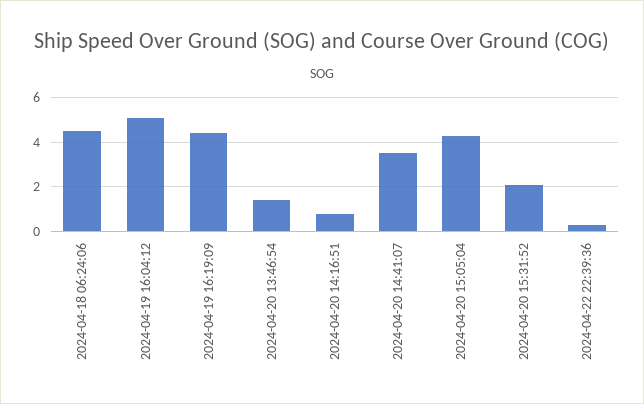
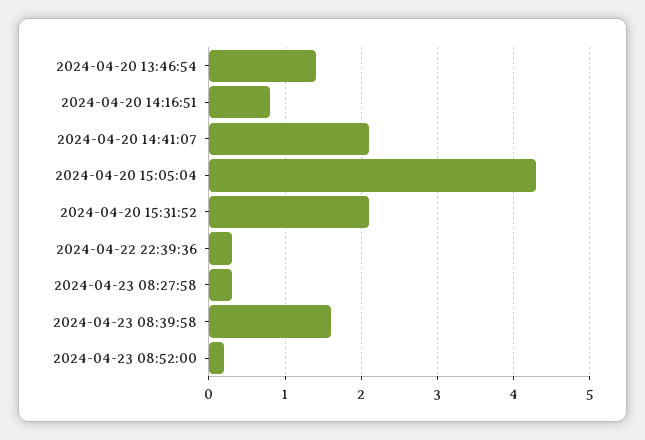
2024-04-18 06:24:06: 4.5 -> none
2024-04-19 16:04:12: 5 -> none
2024-04-19 16:19:09: 4.5 -> none
2024-04-20 14:41:07: 3.5 -> 2.1
2024-04-23 08:27:58: none -> 0.3
2024-04-23 08:39:58: none -> 1.6
2024-04-23 08:52:00: none -> 0.2

